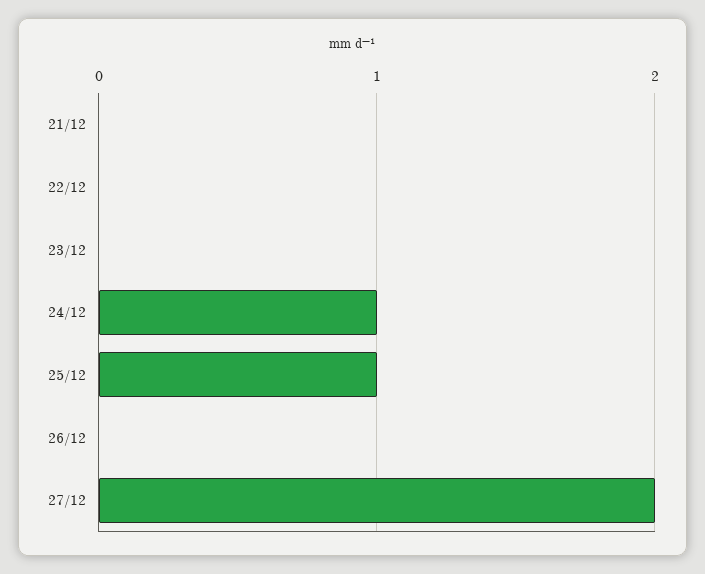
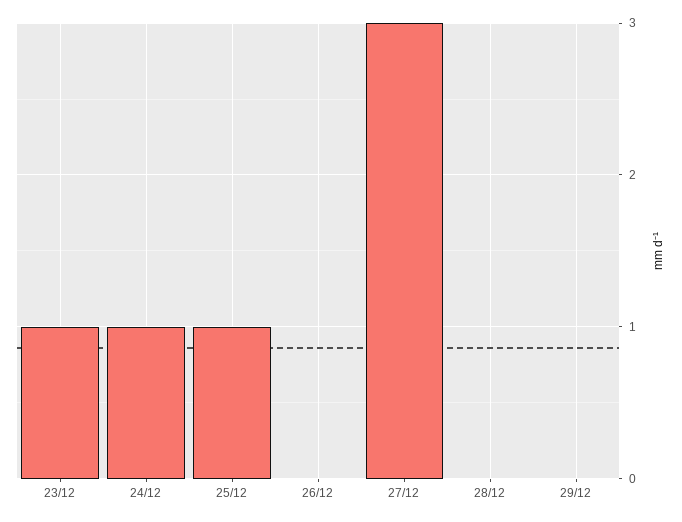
21/12: 0 -> none
22/12: 0 -> none
23/12: 0 -> 1
27/12: 2 -> 3
28/12: none -> 0
29/12: none -> 0

